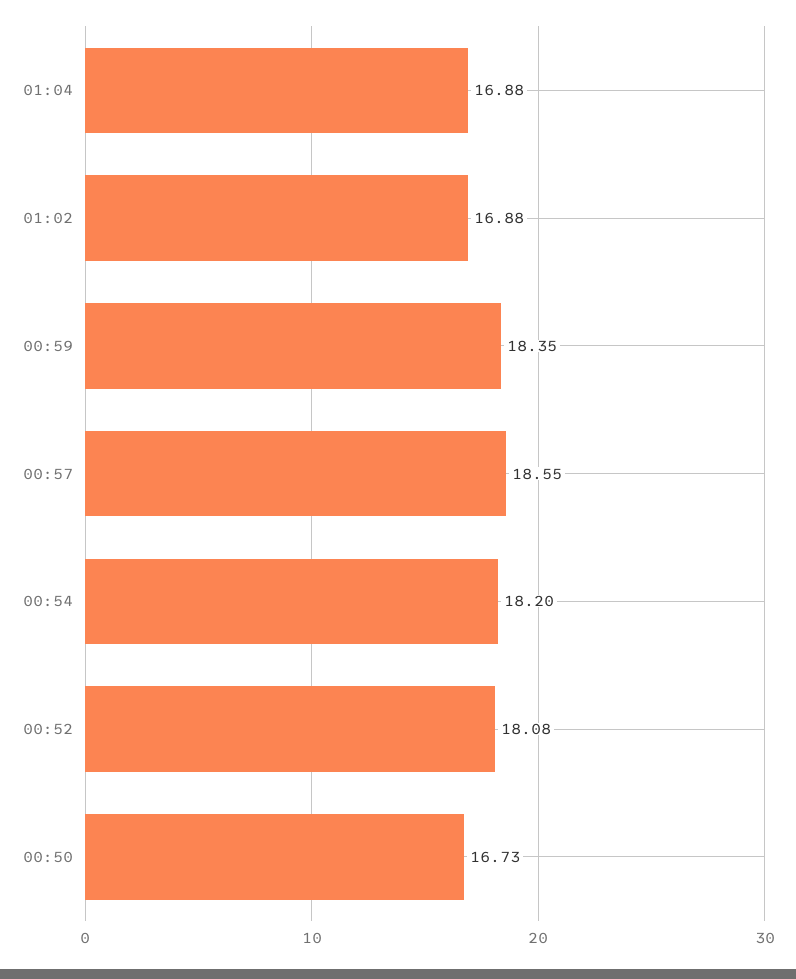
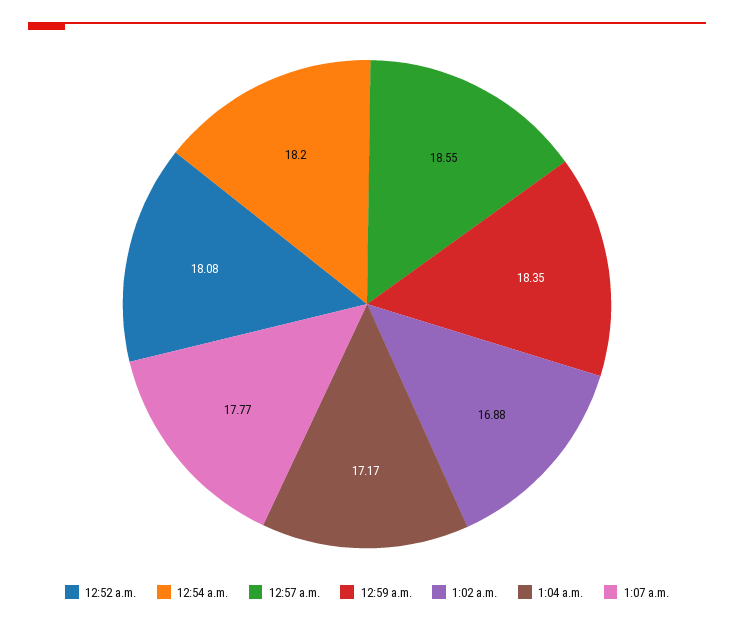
01:04: 16.88 -> 17.17
00:50: 16.73 -> none
1:07 a.m.: none -> 17.77

